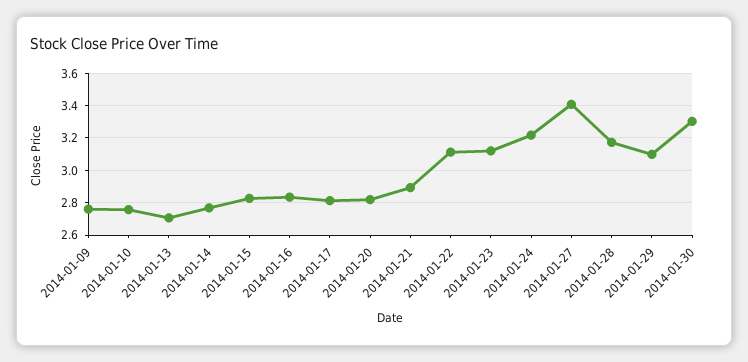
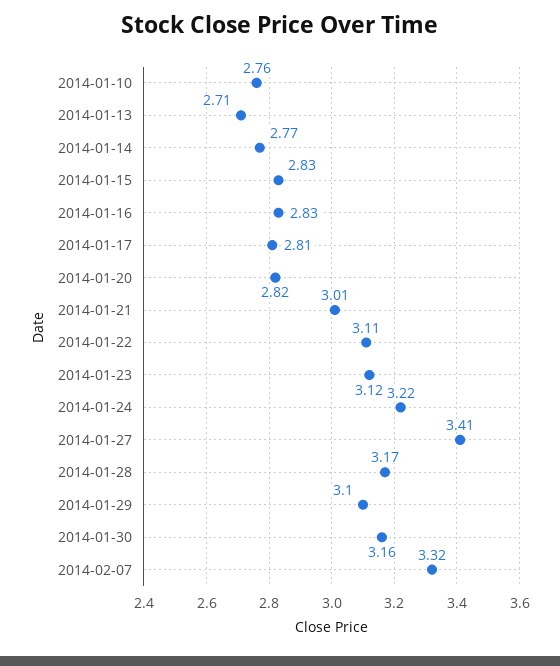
2014-01-09: 2.75 -> none
2014-01-21: 2.9 -> 3.01
2014-01-30: 3.3 -> 3.16
2014-02-07: none -> 3.32

